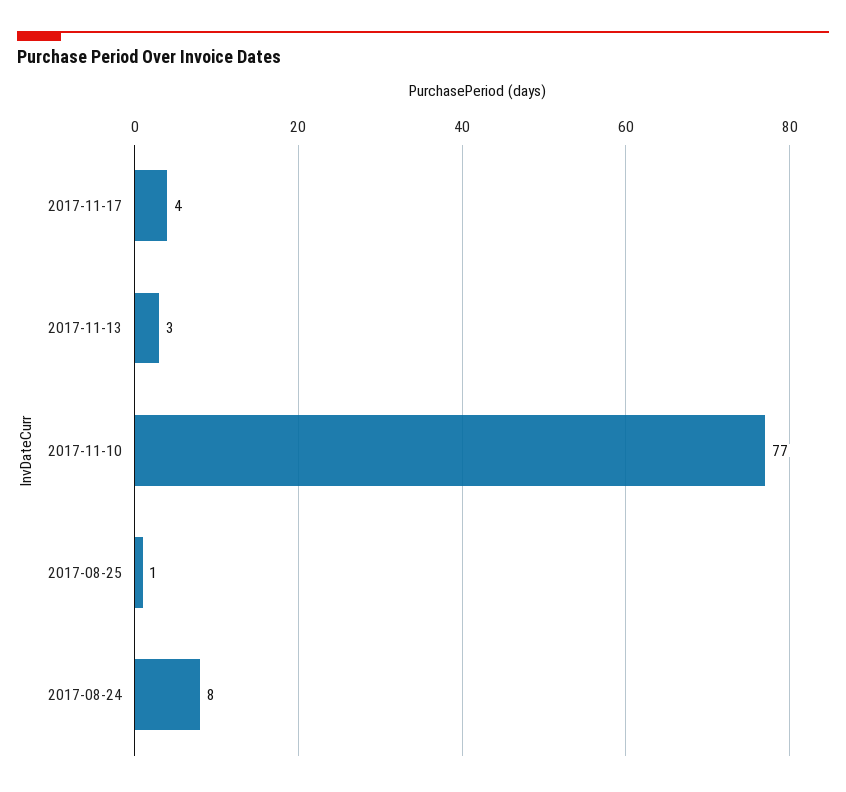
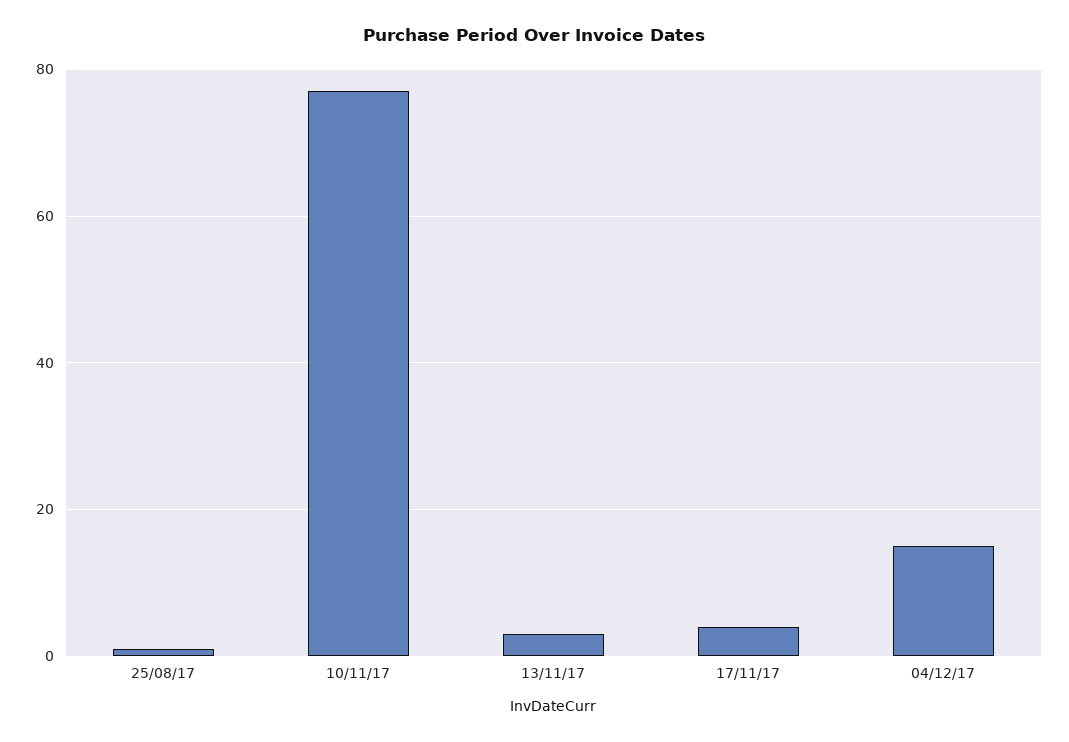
2017-08-24: 8 -> none
04/12/17: none -> 15

